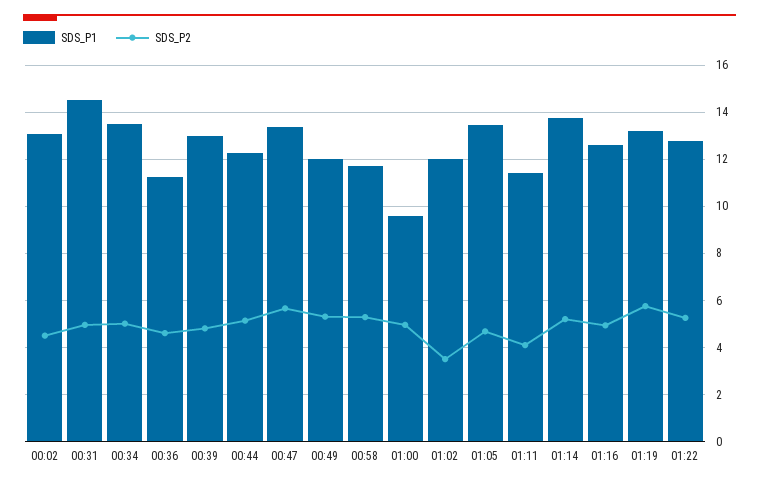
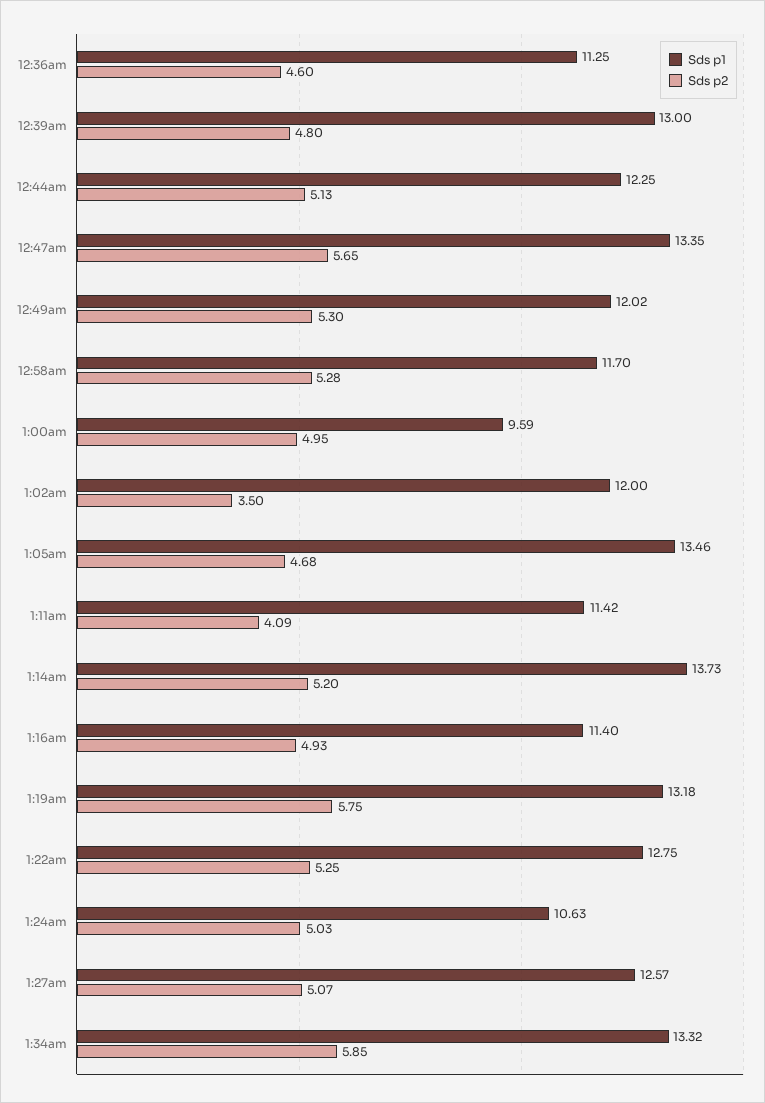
SDS_P1, 00:02: 13 -> none
SDS_P2, 00:02: 4.5 -> none
SDS_P1, 00:31: 14.5 -> none
SDS_P2, 00:31: 5 -> none
SDS_P1, 00:34: 13.5 -> none
SDS_P2, 00:34: 5 -> none
SDS_P1, 01:16: 12.5 -> 11.4
SDS_P1, 1:24am: none -> 10.63
SDS_P2, 1:24am: none -> 5.03
SDS_P1, 1:27am: none -> 12.57
SDS_P2, 1:27am: none -> 5.07
SDS_P1, 1:34am: none -> 13.32
SDS_P2, 1:34am: none -> 5.85

